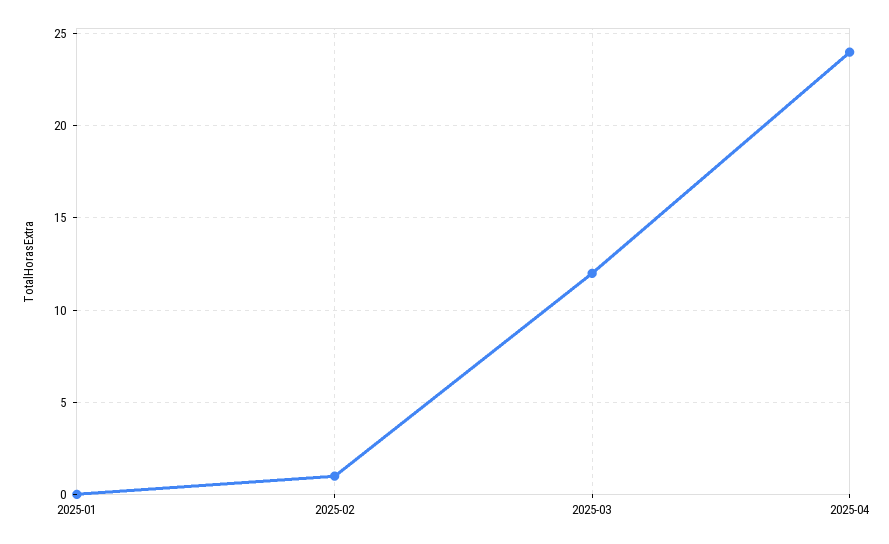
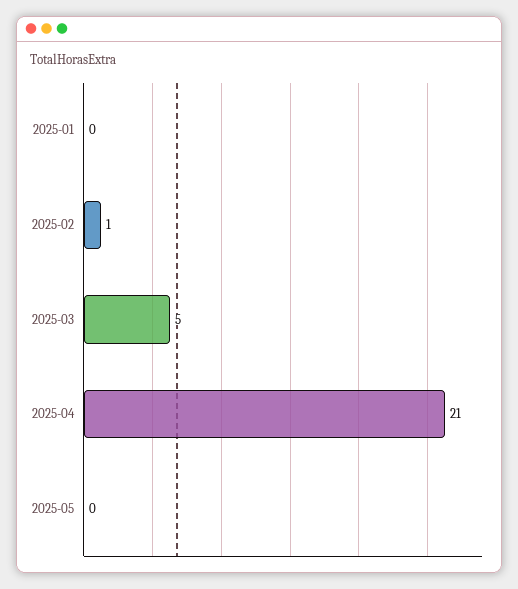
2025-03: 12 -> 5
2025-04: 24 -> 21
2025-05: none -> 0

